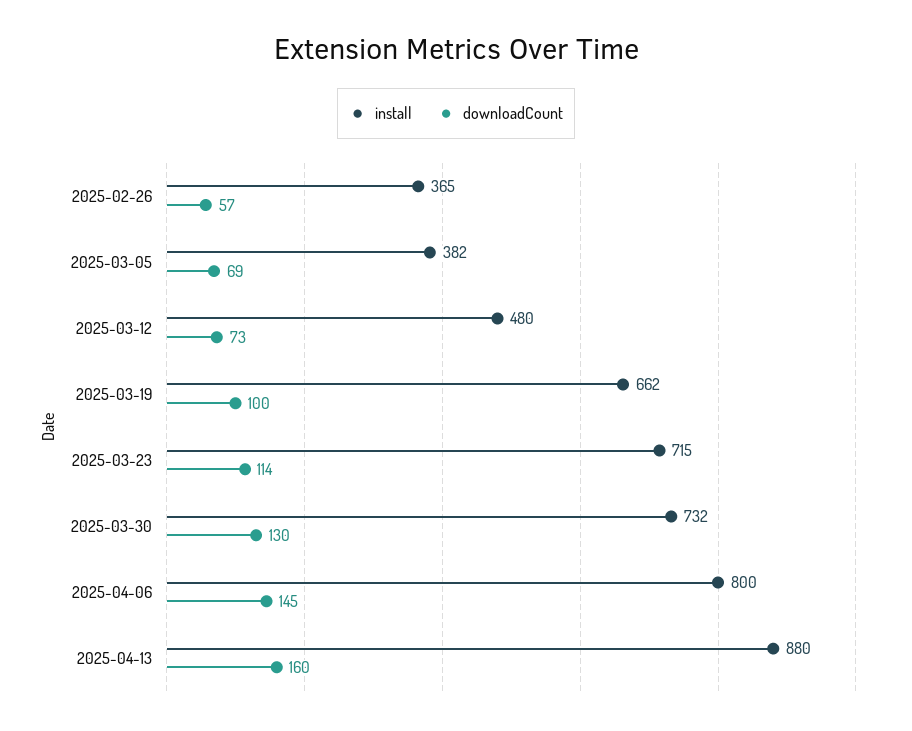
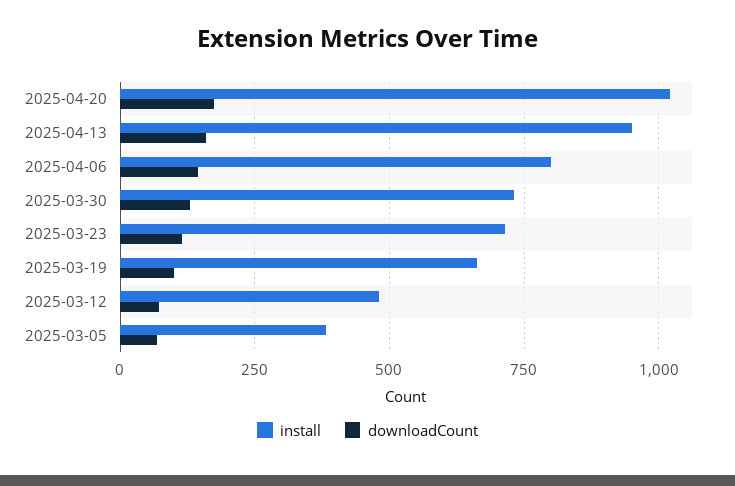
install, 2025-02-26: 365 -> none
downloadCount, 2025-02-26: 57 -> none
install, 2025-04-13: 880 -> 950
install, 2025-04-20: none -> 1025
downloadCount, 2025-04-20: none -> 175

